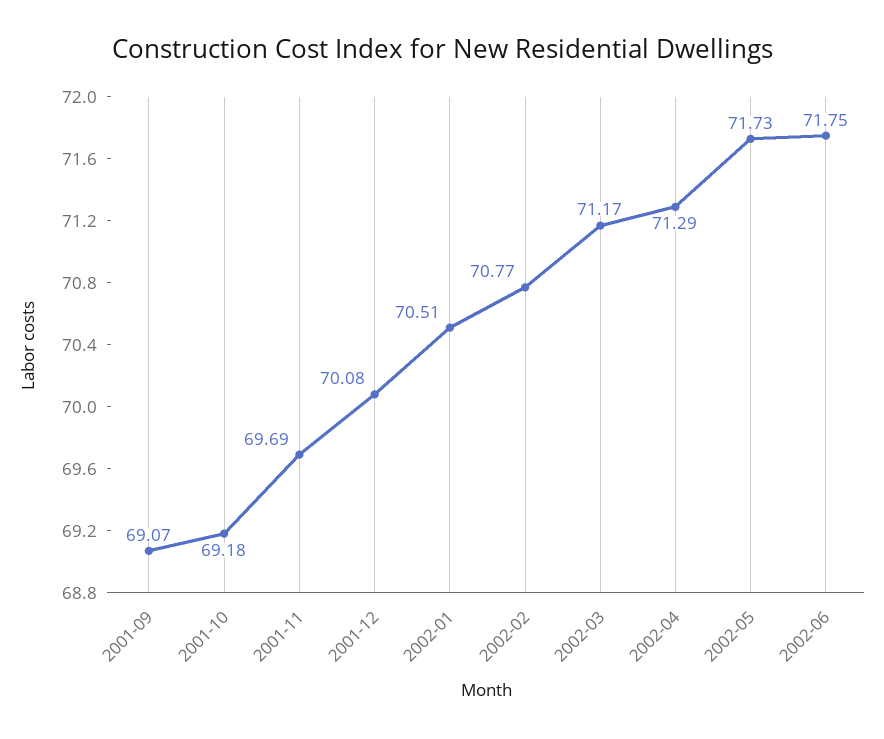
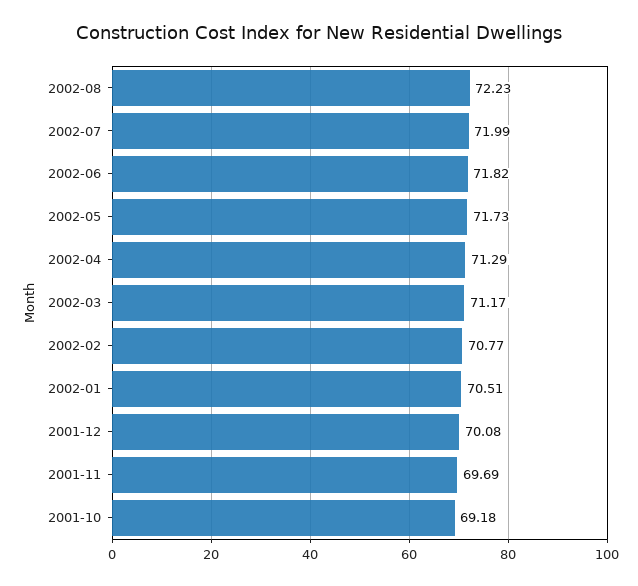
2001-09: 69.07 -> none
2002-06: 71.75 -> 71.82
2002-08: none -> 72.23
2002-07: none -> 71.99

